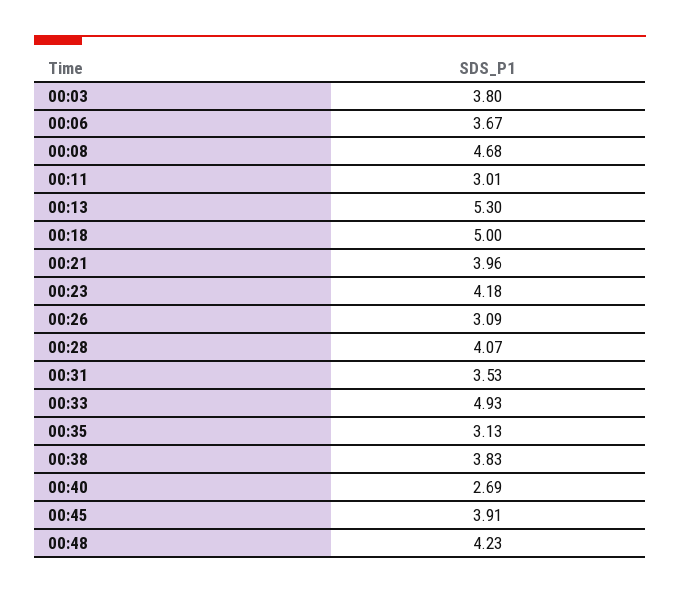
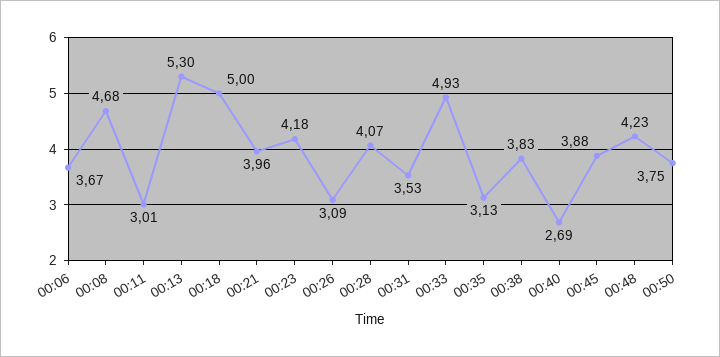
00:03: 3.8 -> none
00:45: 3.91 -> 3.88
00:50: none -> 3.75

